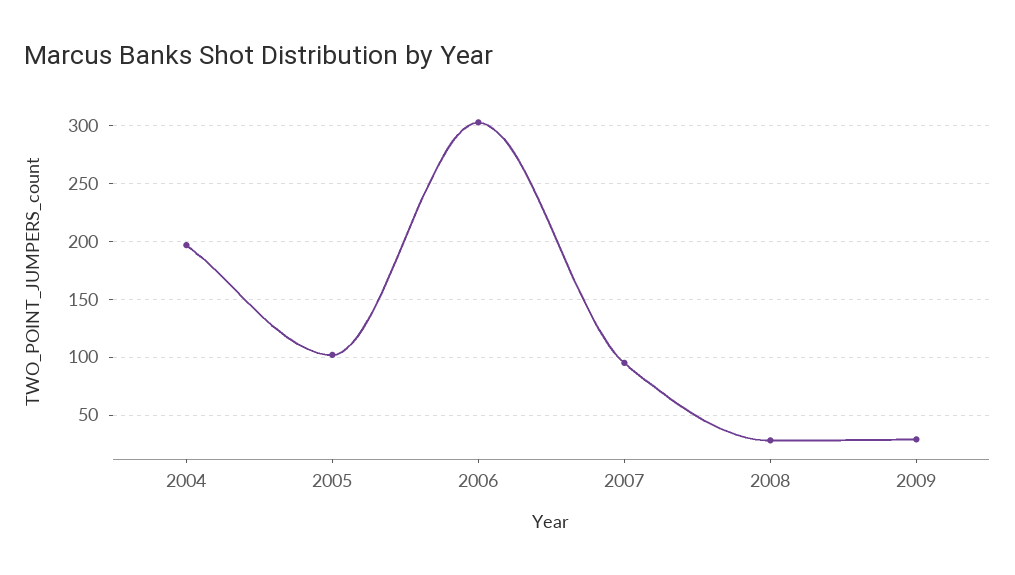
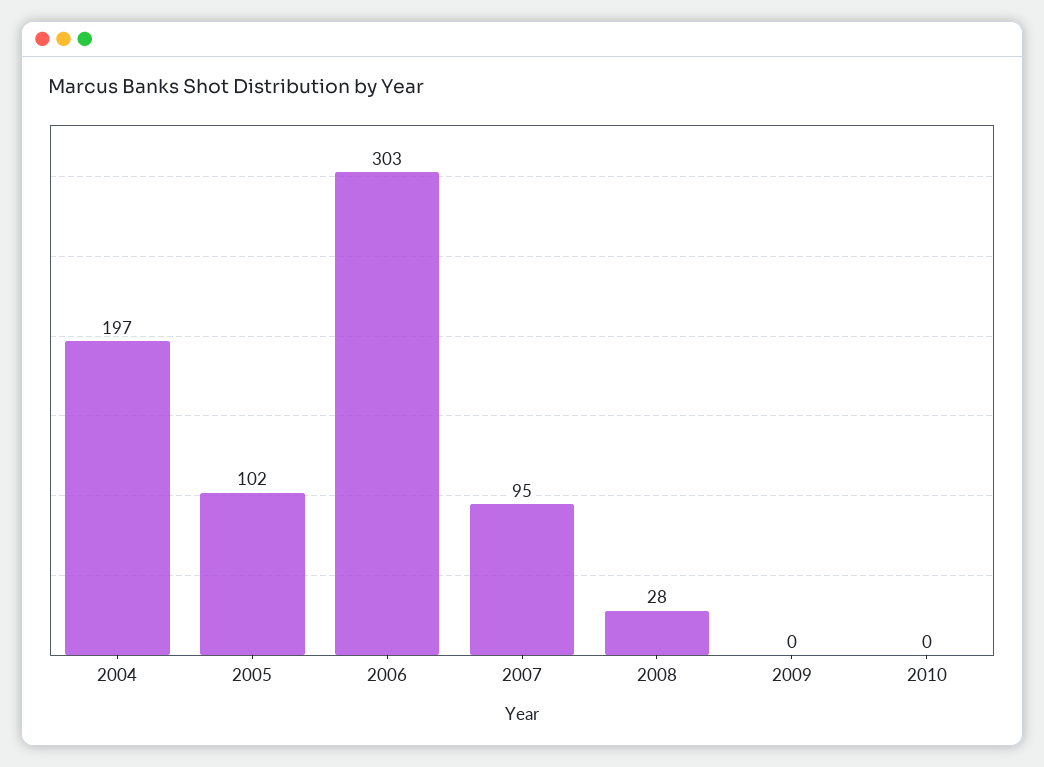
2009: 30 -> 0
2010: none -> 0

